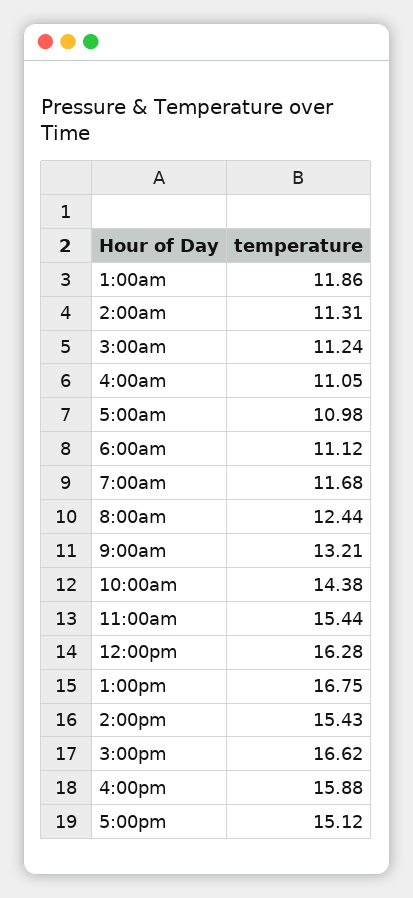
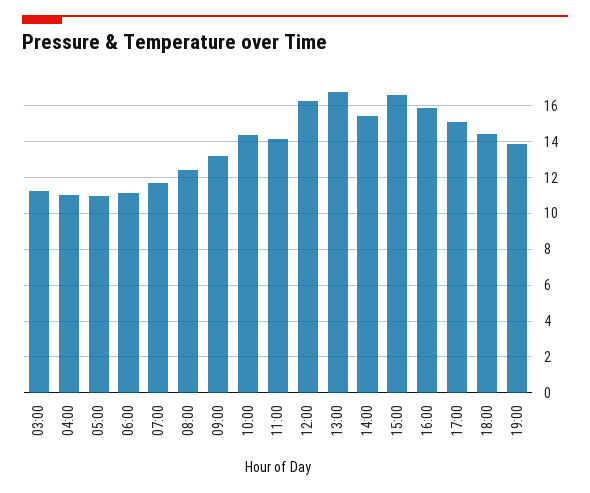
1:00am: 11.86 -> none
2:00am: 11.31 -> none
11:00am: 15.44 -> 14
18:00: none -> 14.5
19:00: none -> 14

